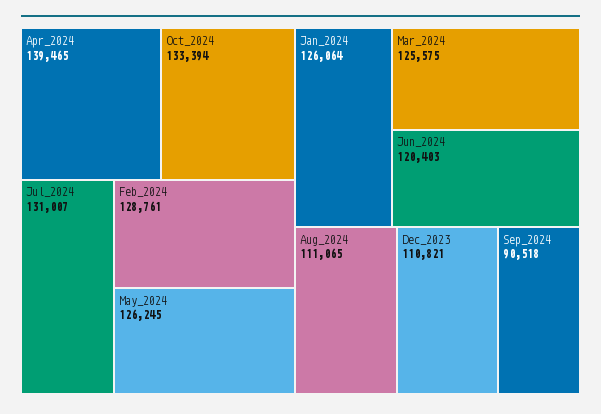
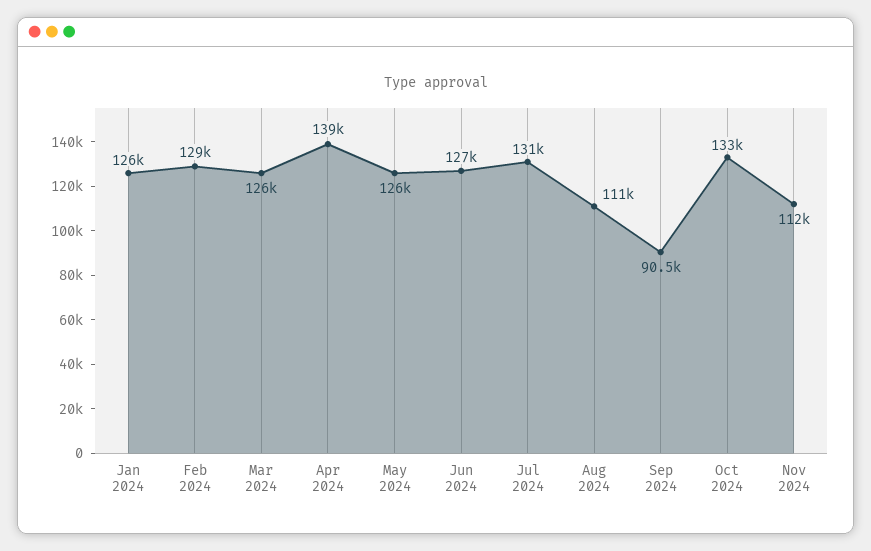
Jun_2024: 120403 -> 127000
Dec_2023: 110821 -> none
Nov 2024: none -> 112000

